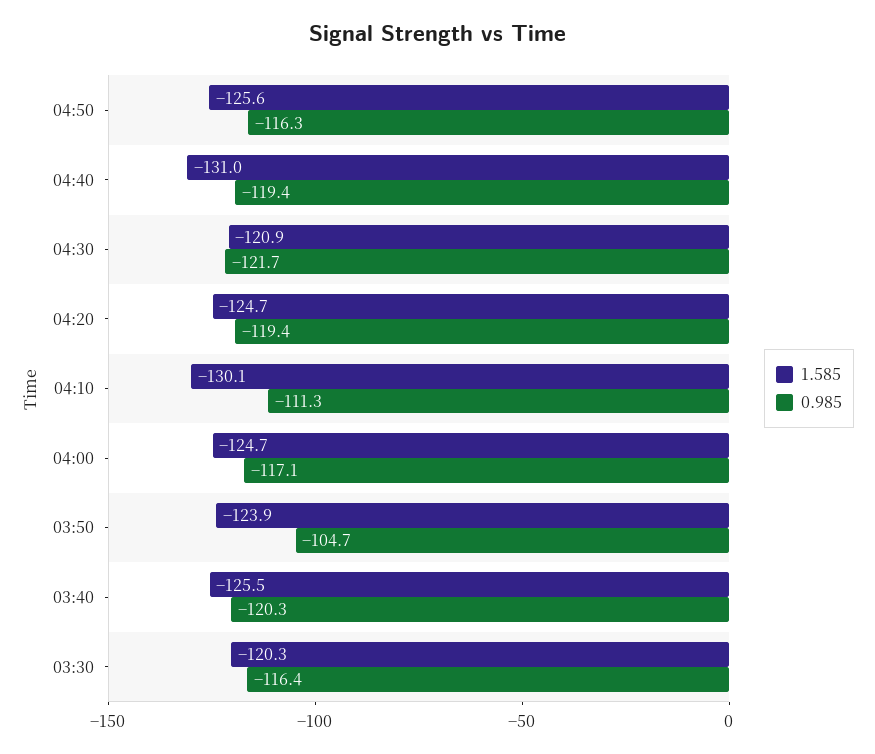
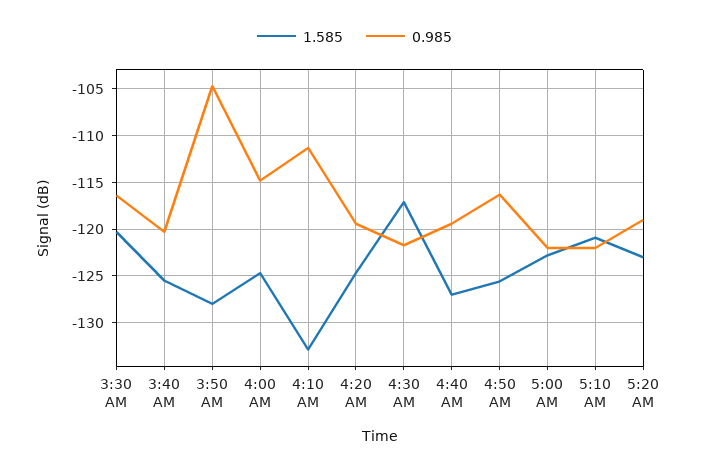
1.585, 04:40: -131 -> -127
1.585, 04:30: -120.9 -> -117
1.585, 04:10: -130.1 -> -133
0.985, 04:00: -117.1 -> -115
1.585, 03:50: -123.9 -> -128
1.585, 5:00 AM: none -> -123
0.985, 5:00 AM: none -> -122
1.585, 5:10 AM: none -> -121
0.985, 5:10 AM: none -> -122
1.585, 5:20 AM: none -> -123
0.985, 5:20 AM: none -> -119

